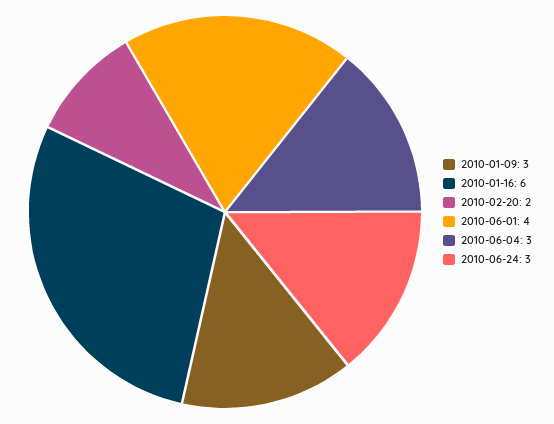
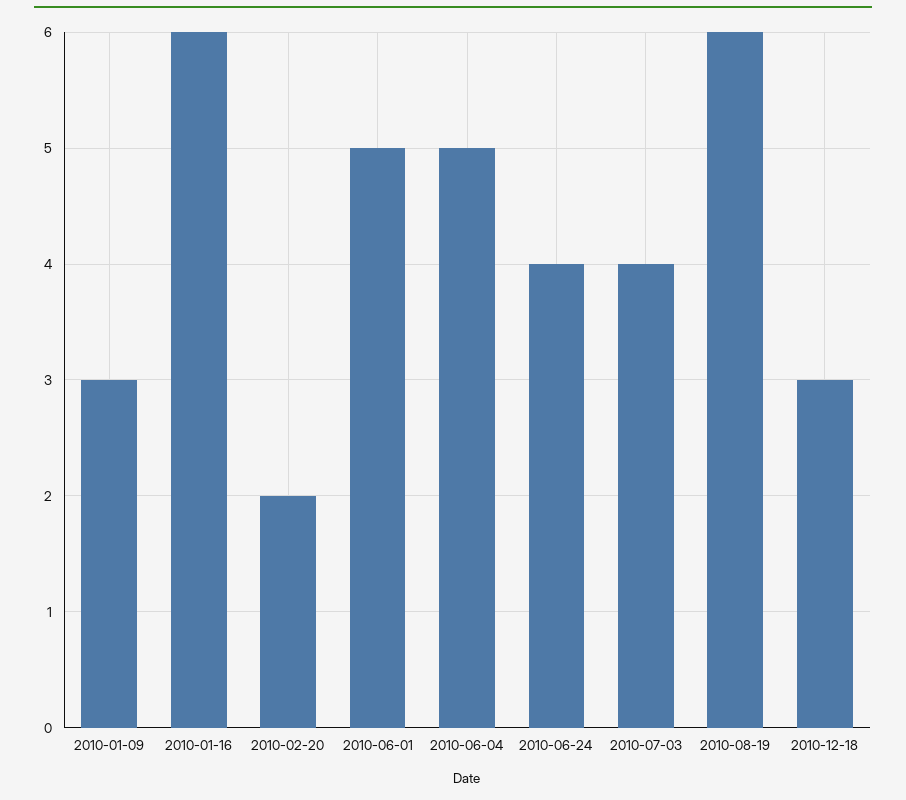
2010-06-01: 4 -> 5
2010-06-04: 3 -> 5
2010-06-24: 3 -> 4
2010-07-03: none -> 4
2010-08-19: none -> 6
2010-12-18: none -> 3

